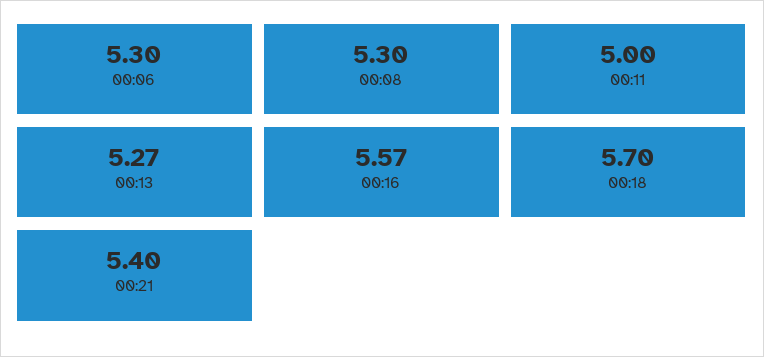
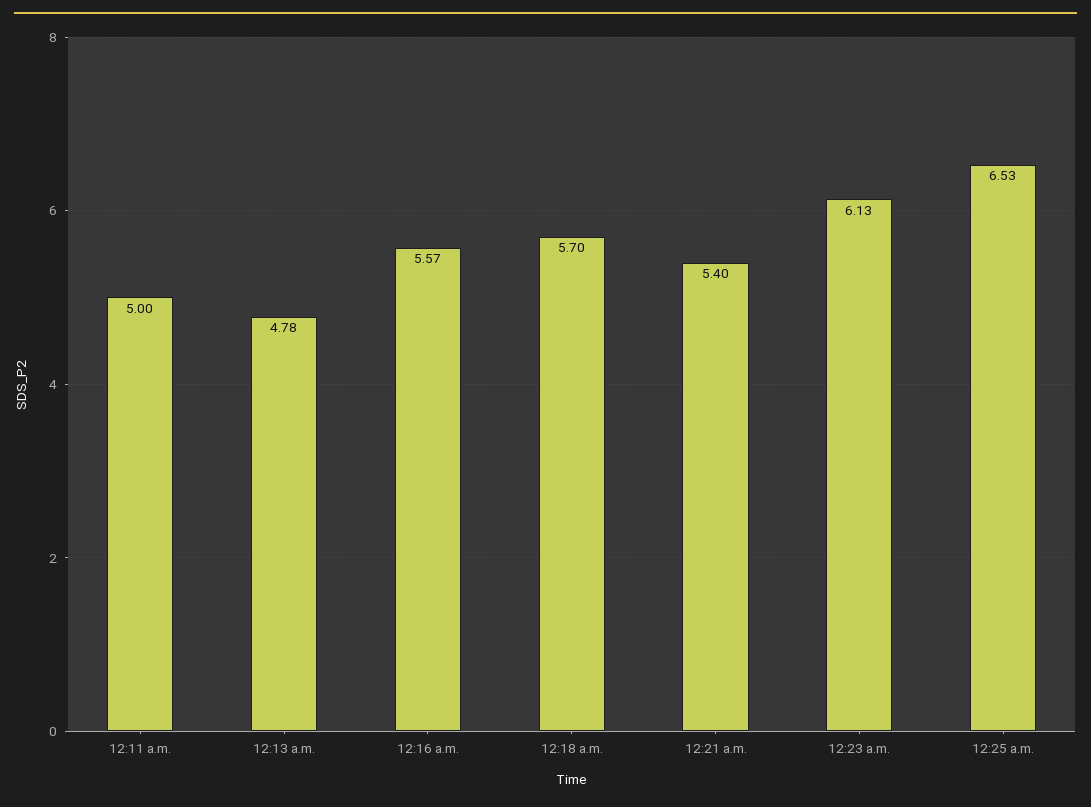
00:06: 5.3 -> none
00:08: 5.3 -> none
00:13: 5.27 -> 4.78
12:23 a.m.: none -> 6.13
12:25 a.m.: none -> 6.53

